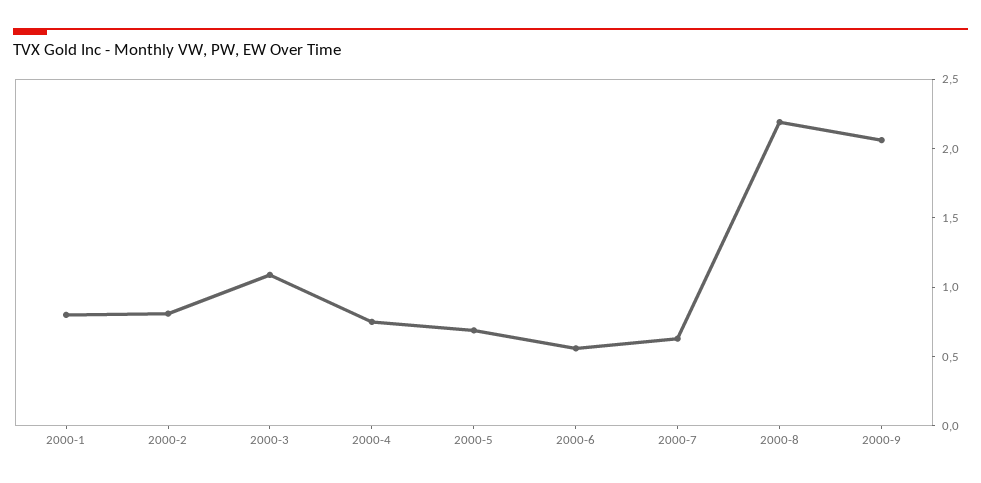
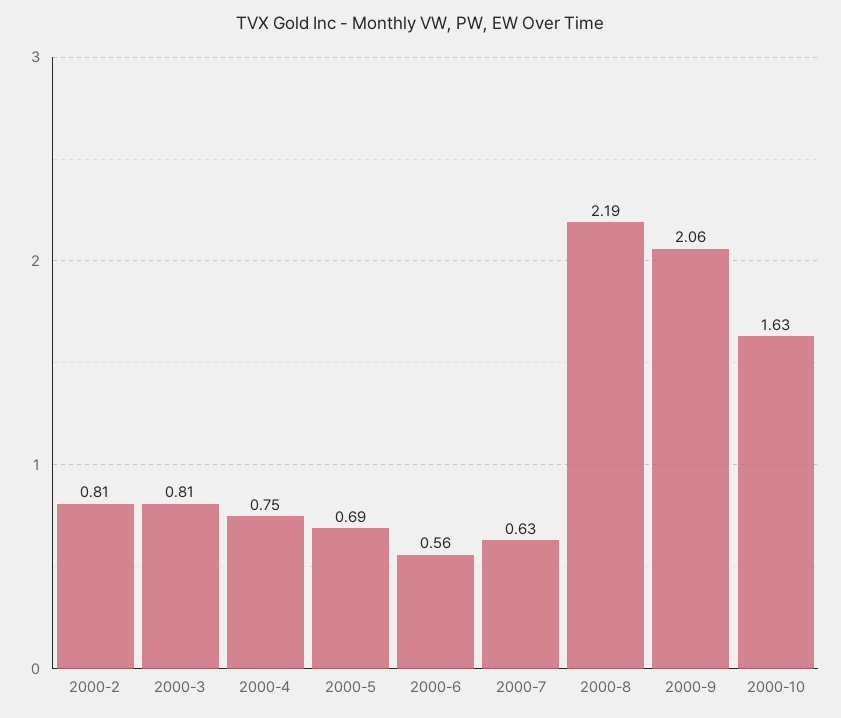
2000-1: 0.8 -> none
2000-3: 1.1 -> 0.81
2000-10: none -> 1.63

